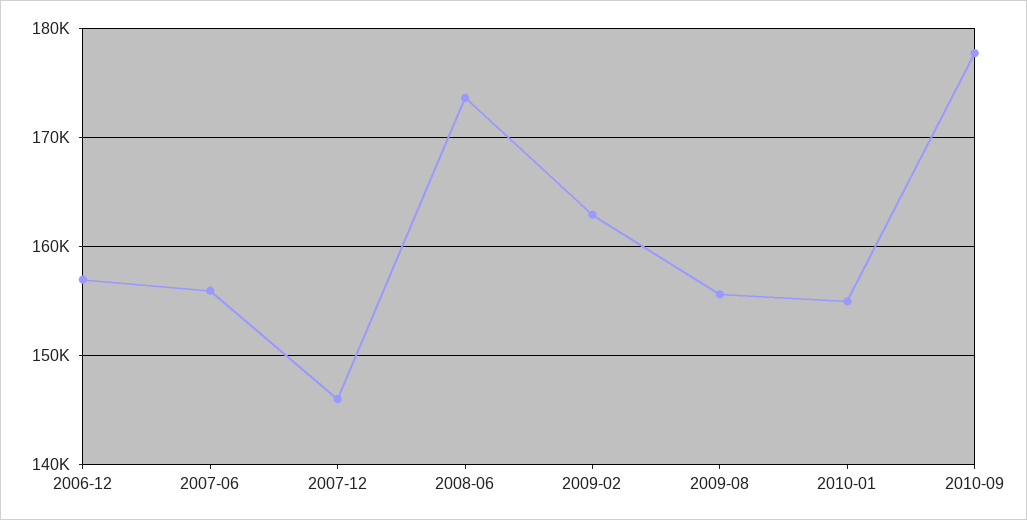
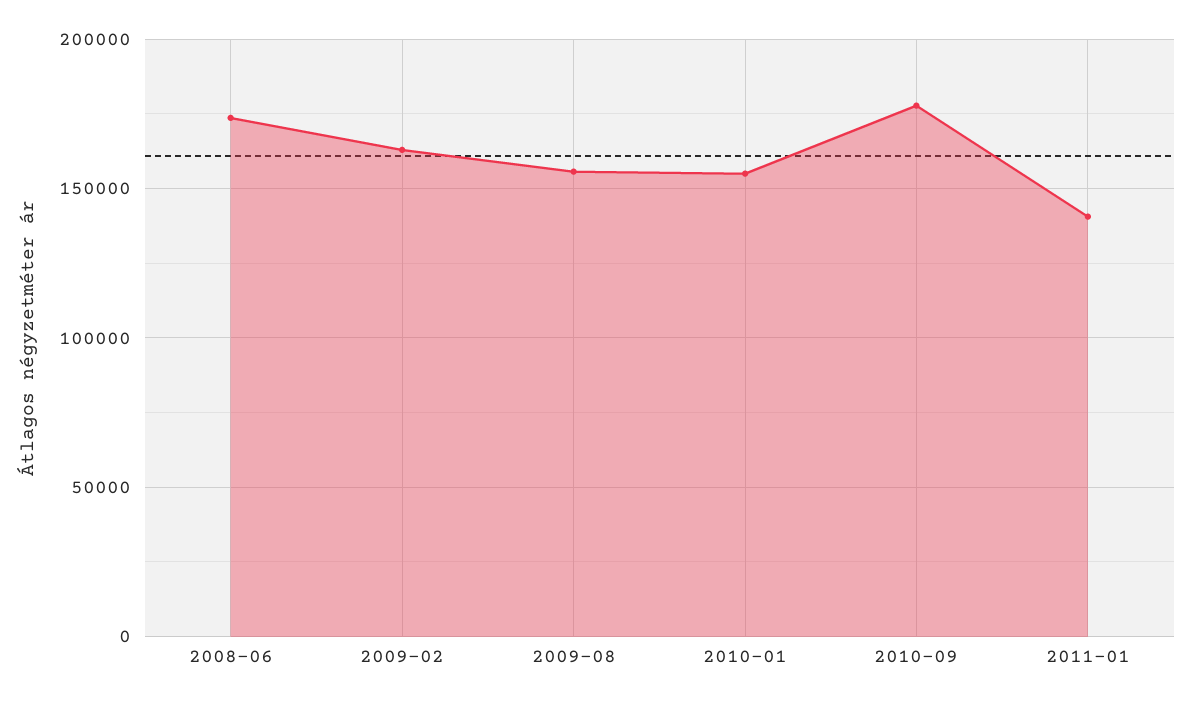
2006-12: 157000 -> none
2007-06: 156000 -> none
2007-12: 146000 -> none
2011-01: none -> 140000

